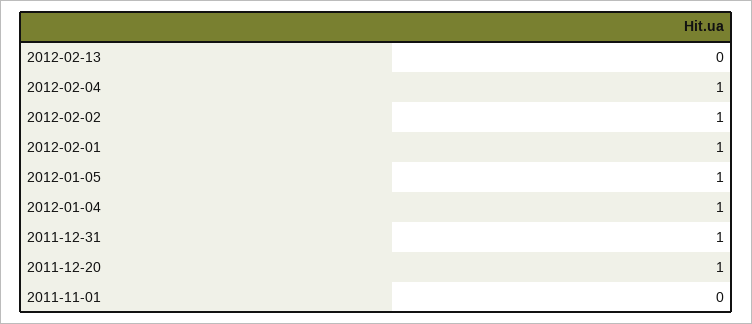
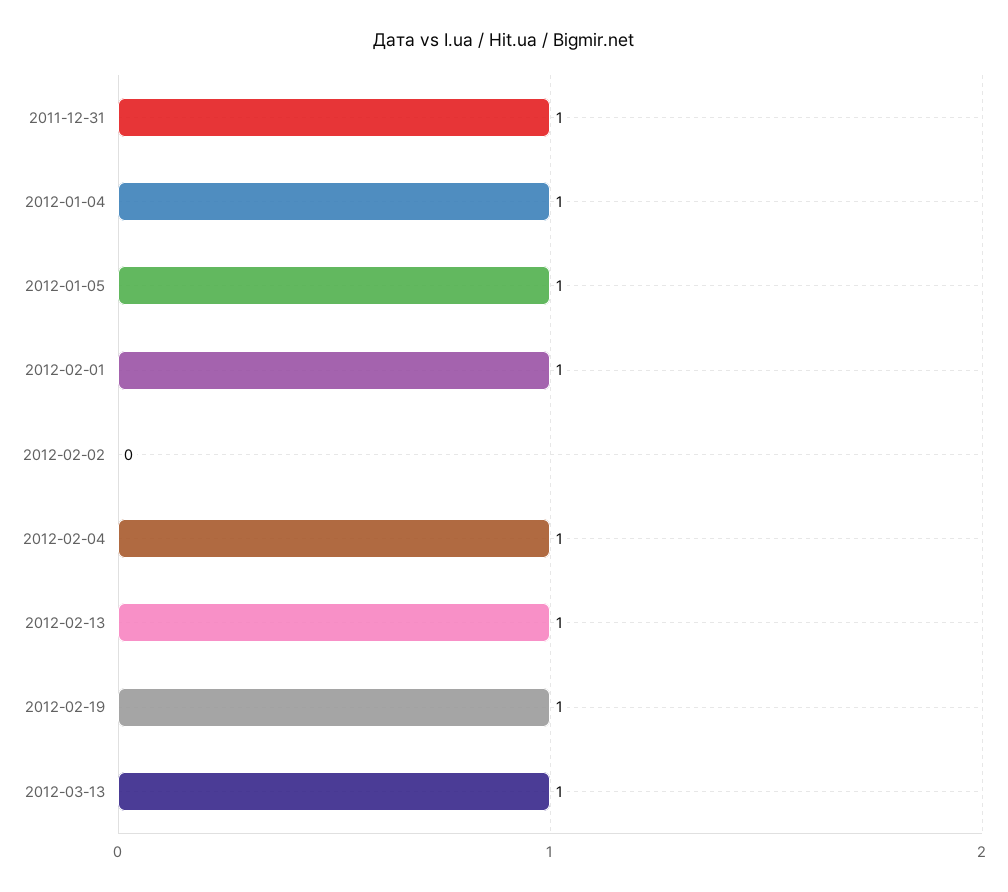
2012-02-13: 0 -> 1
2012-02-02: 1 -> 0
2011-12-20: 1 -> none
2011-11-01: 0 -> none
2012-02-19: none -> 1
2012-03-13: none -> 1

